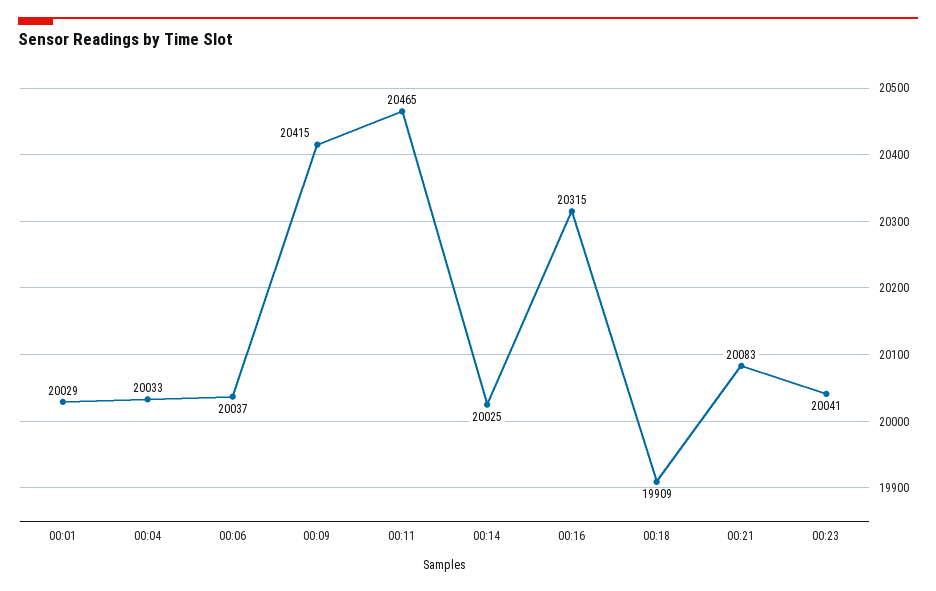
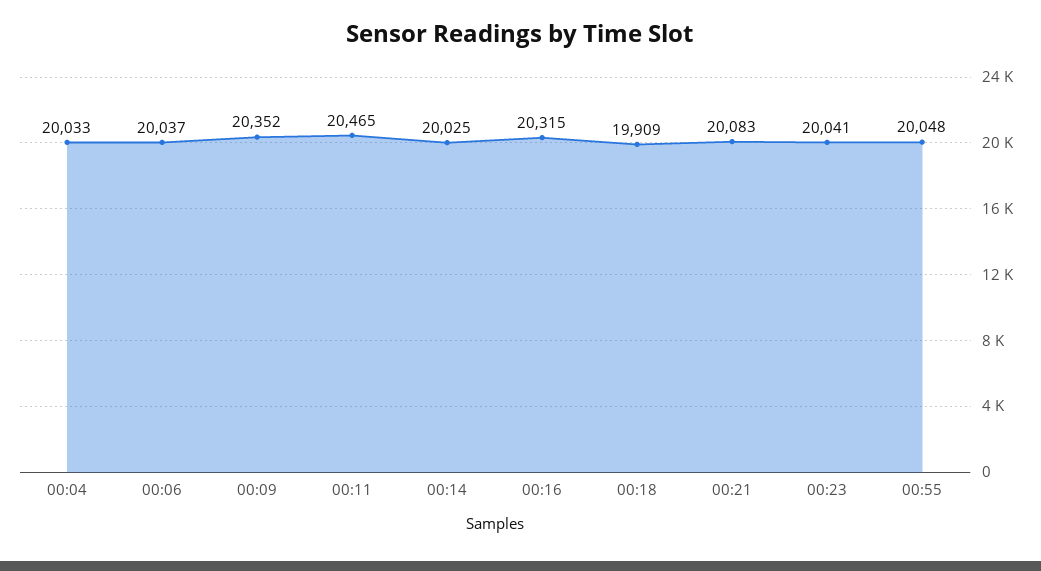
00:01: 20029 -> none
00:09: 20415 -> 20352
00:55: none -> 20048

